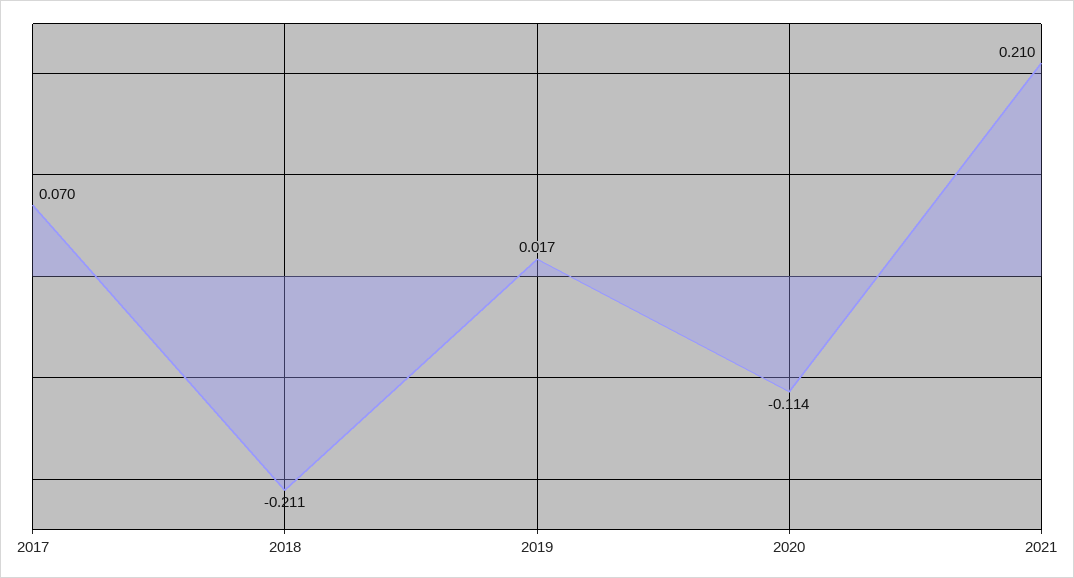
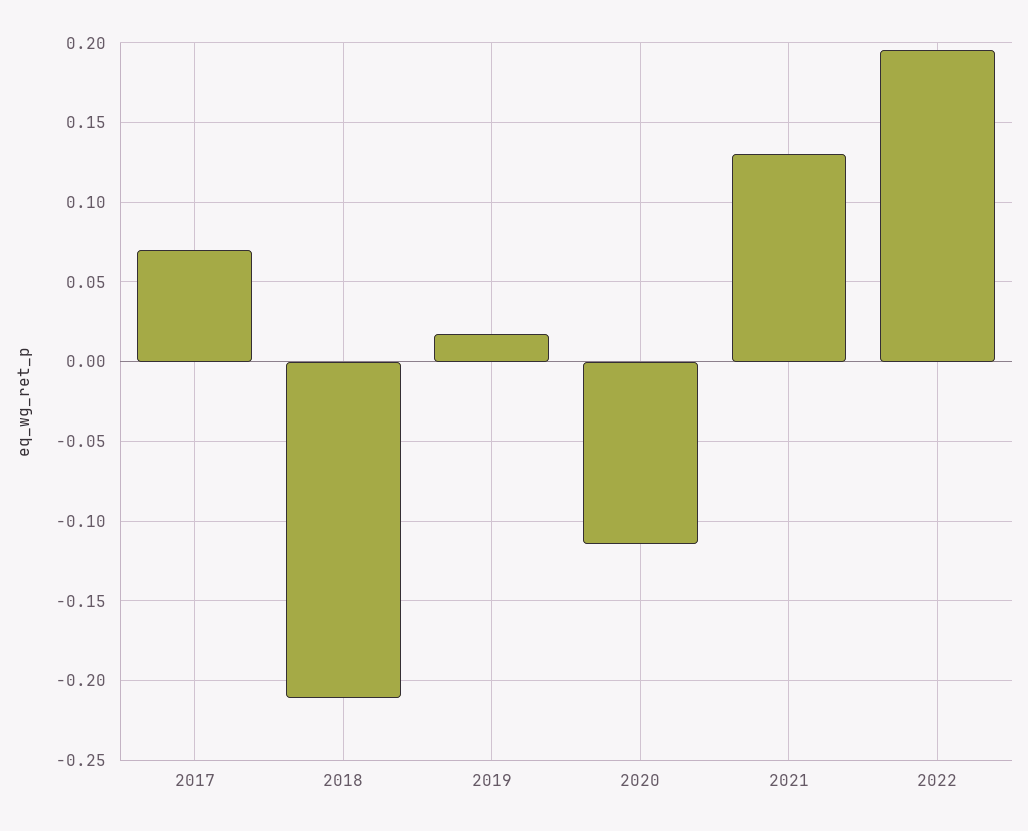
2021: 0.21 -> 0.13
2022: none -> 0.195

